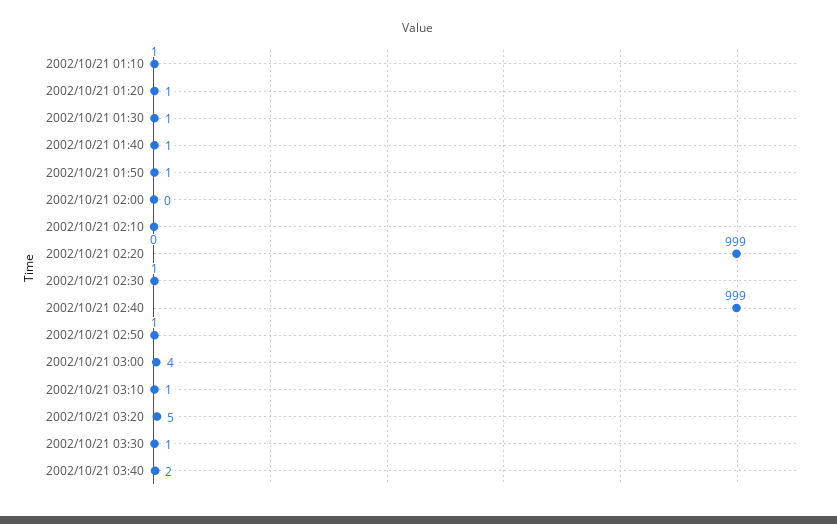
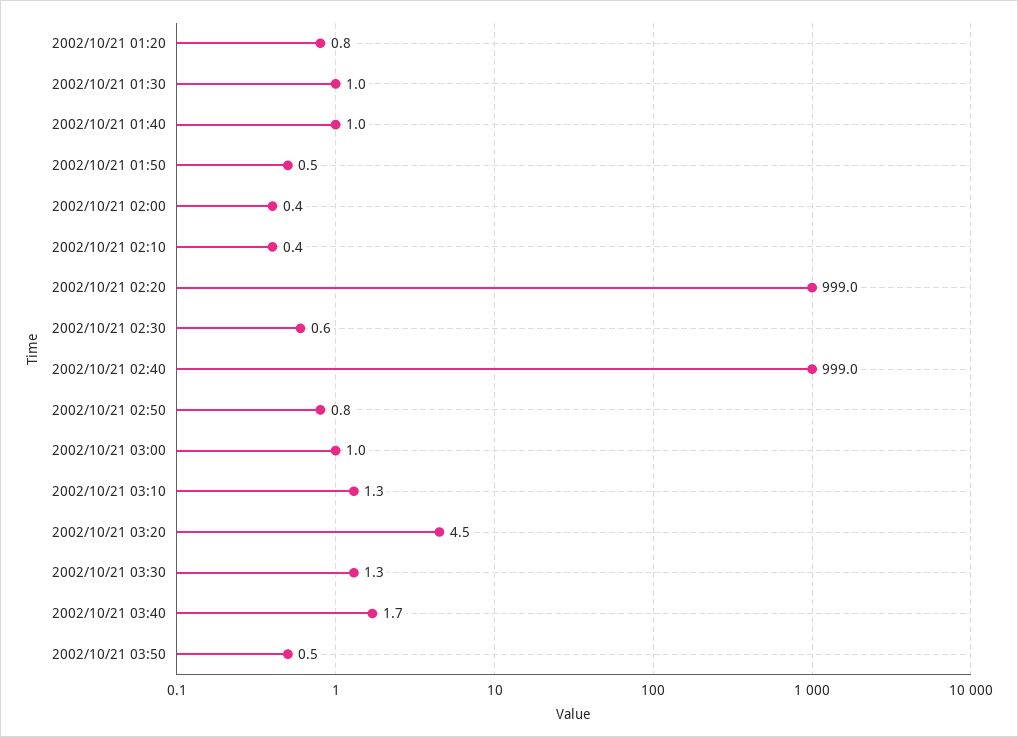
2002/10/21 01:10: 1 -> none
2002/10/21 03:00: 4 -> 1
2002/10/21 03:50: none -> 0.5

